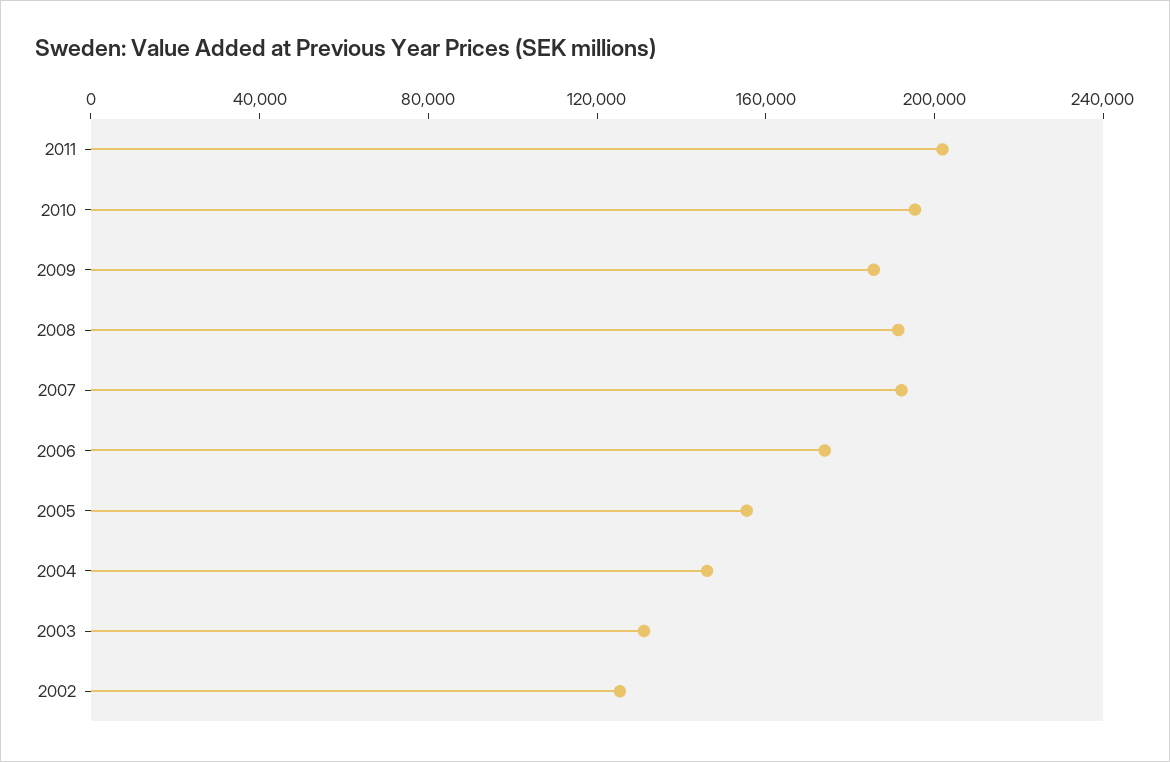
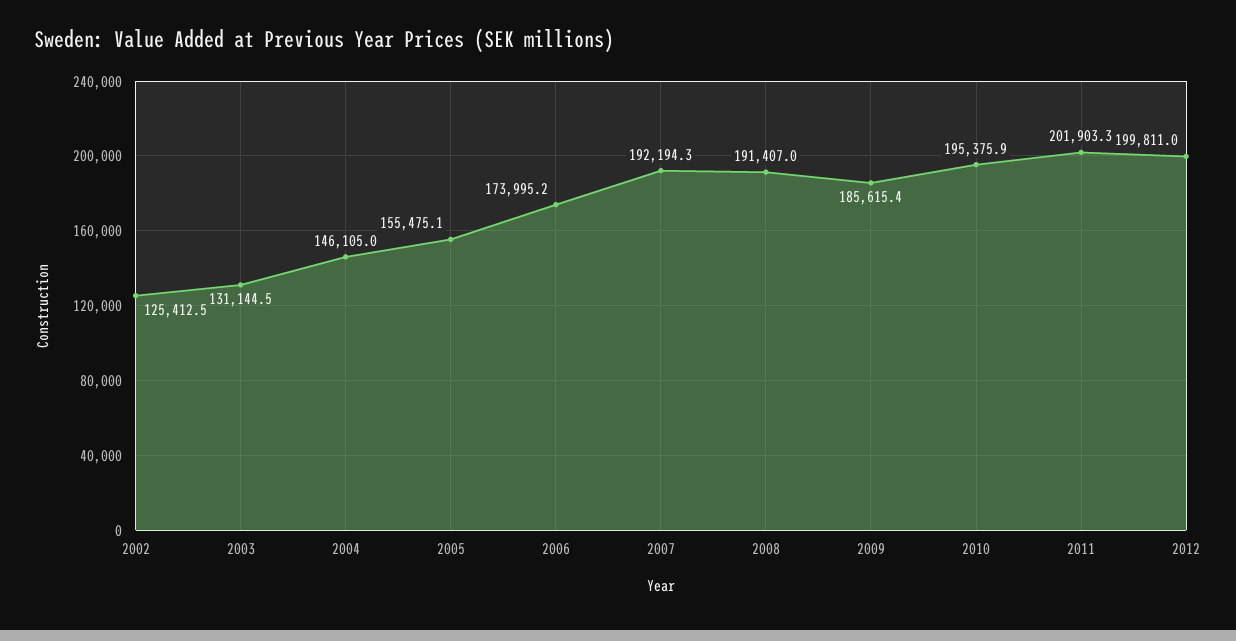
2012: none -> 199811

